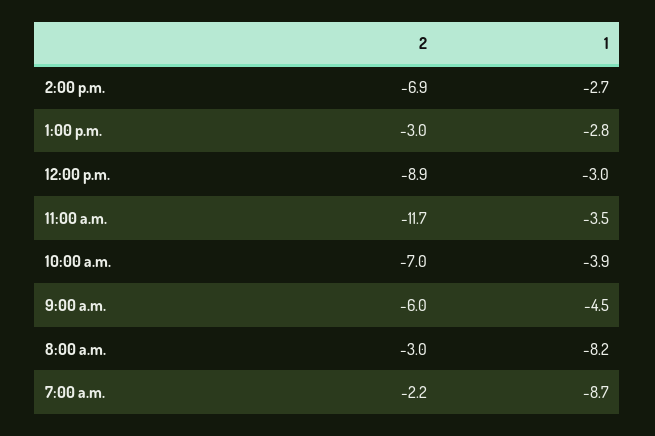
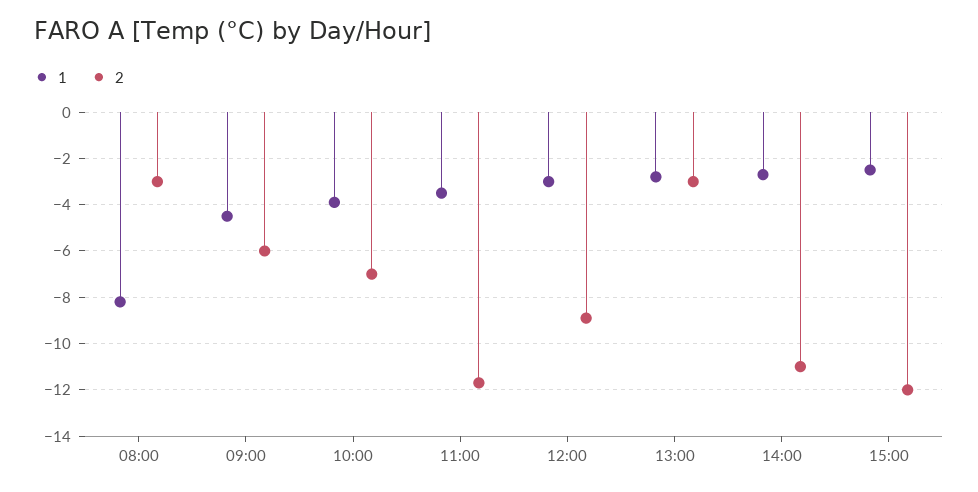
2, 2:00 p.m.: -6.9 -> -11
2, 7:00 a.m.: -2.2 -> none
1, 7:00 a.m.: -8.7 -> none
1, 15:00: none -> -2.5
2, 15:00: none -> -12

